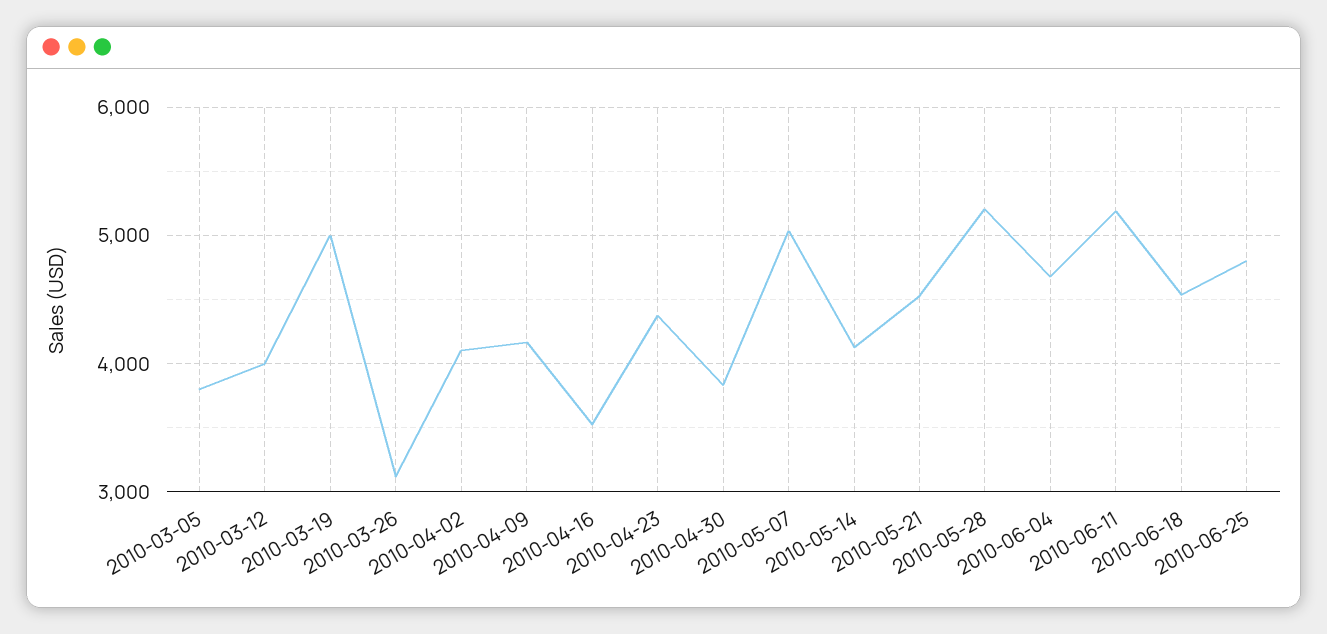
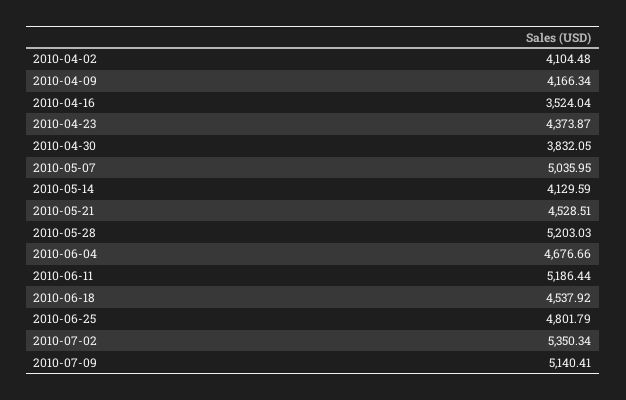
2010-03-05: 3800 -> none
2010-03-12: 4000 -> none
2010-03-19: 5000 -> none
2010-03-26: 3100 -> none
2010-07-02: none -> 5350.34
2010-07-09: none -> 5140.41

